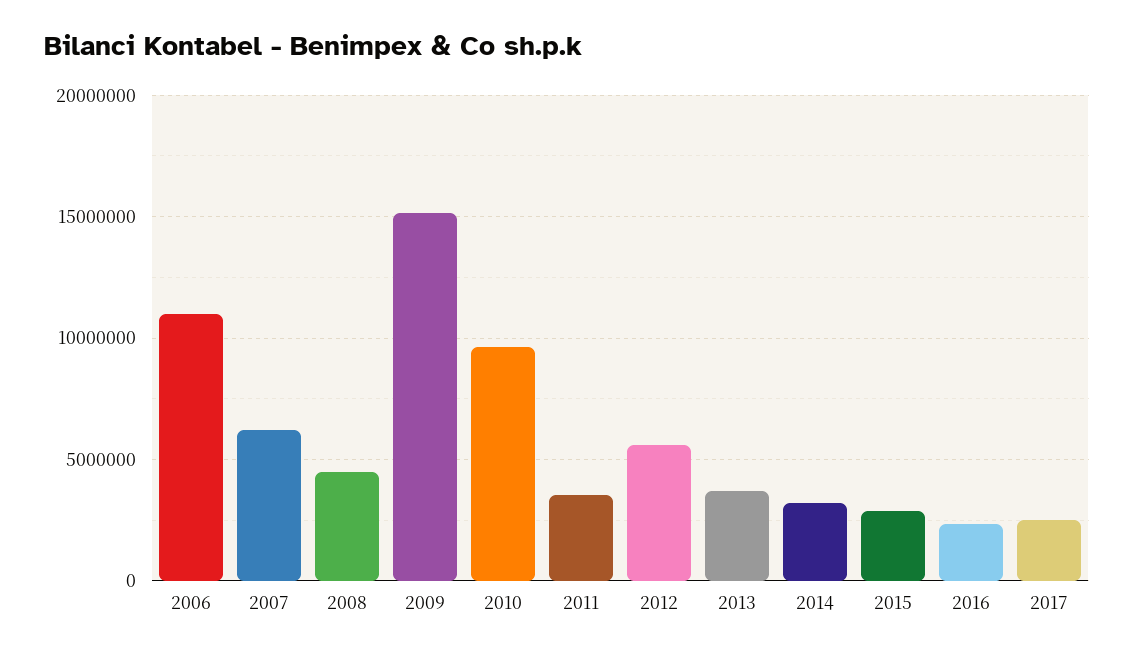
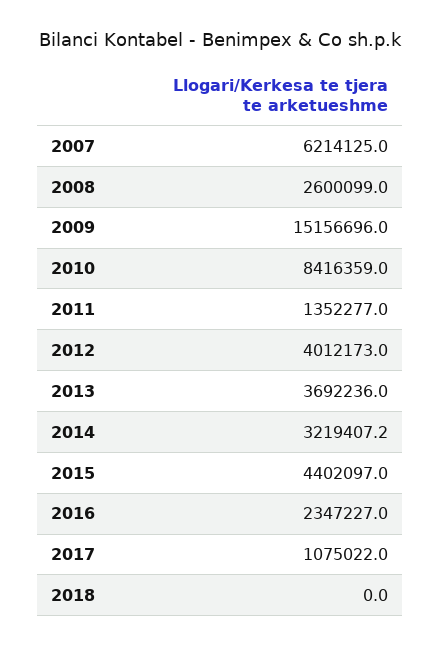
2006: 11000000 -> none
2008: 4500000 -> 2600099
2010: 9500000 -> 8416359
2011: 3500000 -> 1352277
2012: 5500000 -> 4012173
2015: 3000000 -> 4402097
2017: 2500000 -> 1075022
2018: none -> 0

